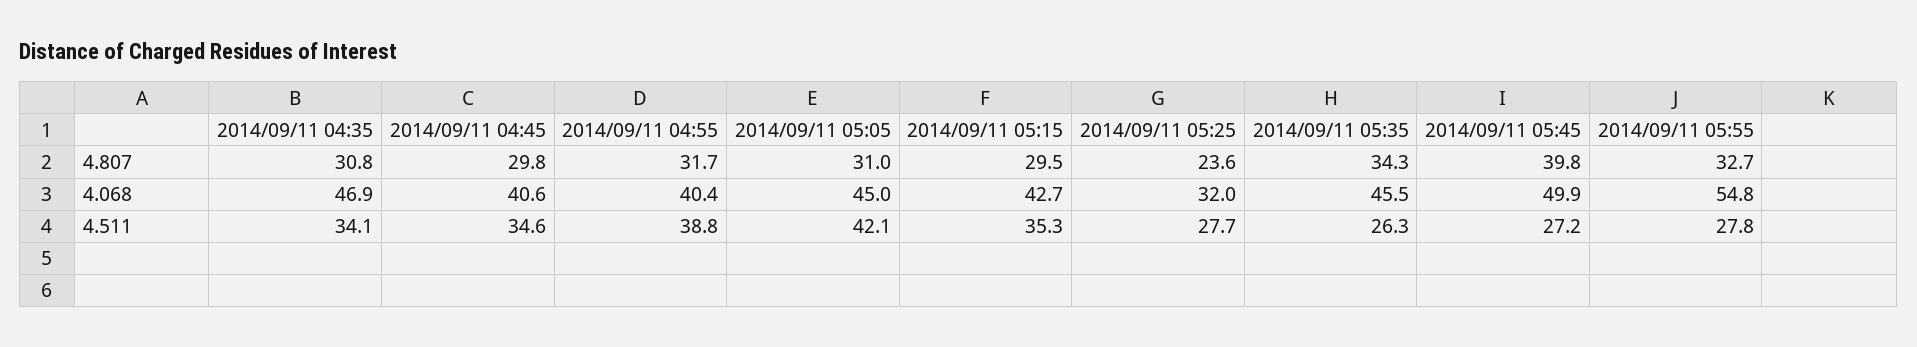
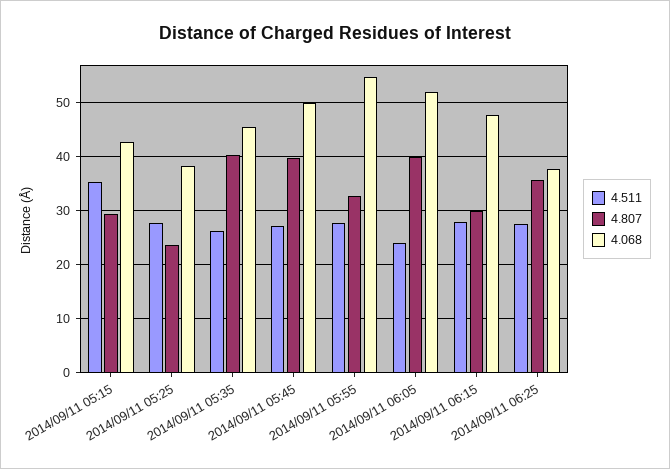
4.807, 2014/09/11 04:35: 30.8 -> none
4.807, 2014/09/11 04:45: 29.8 -> none
4.807, 2014/09/11 04:55: 31.7 -> none
4.807, 2014/09/11 05:05: 31 -> none
4.807, 2014/09/11 05:35: 34.3 -> 40
4.068, 2014/09/11 04:35: 46.9 -> none
4.068, 2014/09/11 04:45: 40.6 -> none
4.068, 2014/09/11 04:55: 40.4 -> none
4.068, 2014/09/11 05:05: 45 -> none
4.068, 2014/09/11 05:25: 32 -> 38
4.511, 2014/09/11 04:35: 34.1 -> none
4.511, 2014/09/11 04:45: 34.6 -> none
4.511, 2014/09/11 04:55: 38.8 -> none
4.511, 2014/09/11 05:05: 42.1 -> none
4.511, 2014/09/11 06:05: none -> 24
4.807, 2014/09/11 06:05: none -> 40
4.068, 2014/09/11 06:05: none -> 52
4.511, 2014/09/11 06:15: none -> 28
4.807, 2014/09/11 06:15: none -> 30
4.068, 2014/09/11 06:15: none -> 48
4.511, 2014/09/11 06:25: none -> 28
4.807, 2014/09/11 06:25: none -> 36
4.068, 2014/09/11 06:25: none -> 38

